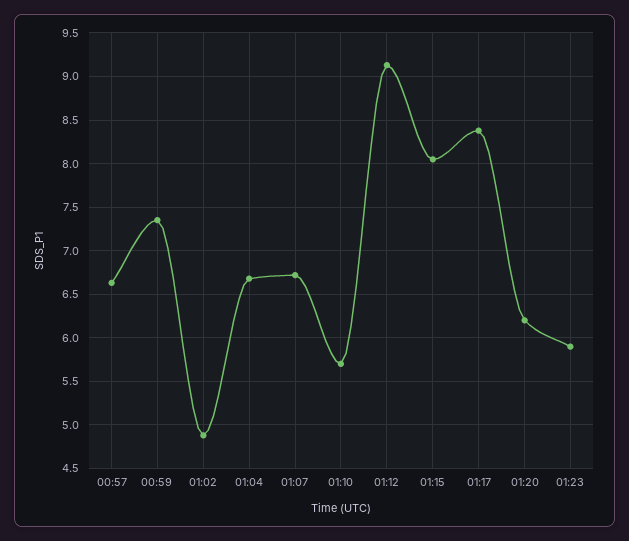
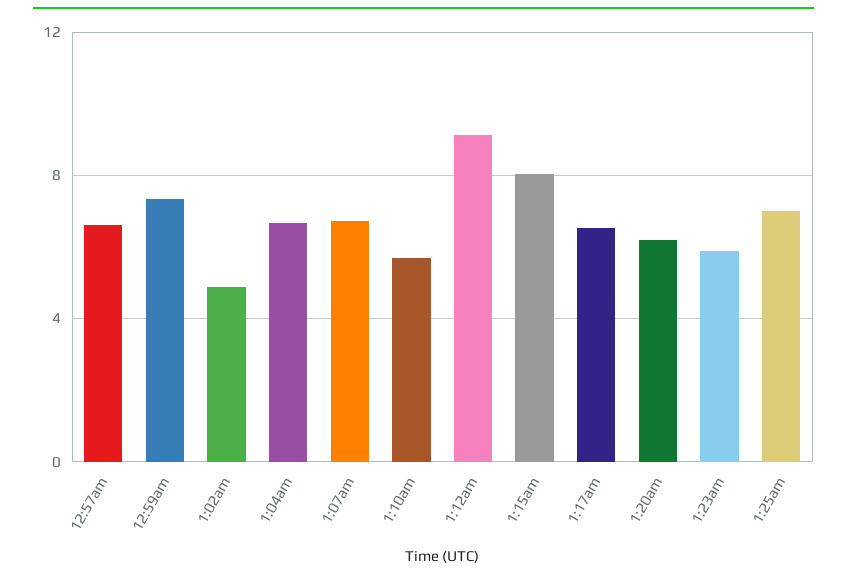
01:17: 8.4 -> 6.5
1:25am: none -> 7

